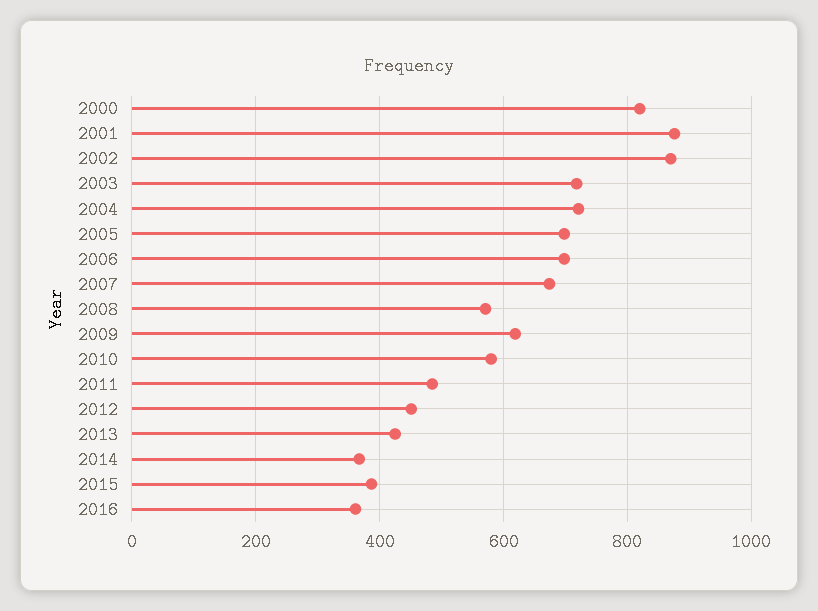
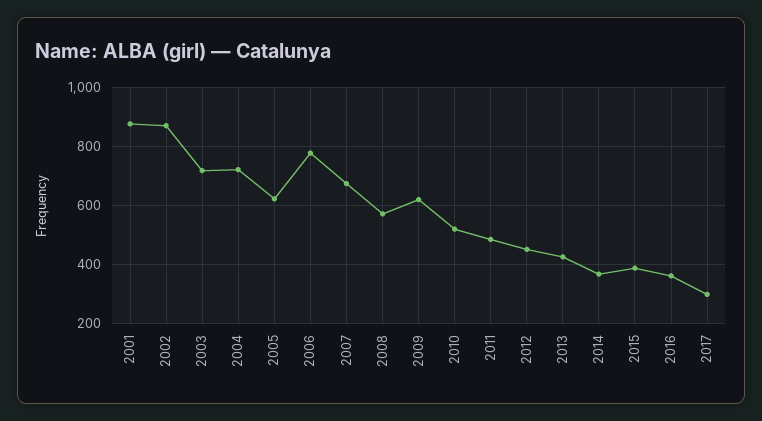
2000: 820 -> none
2005: 700 -> 625
2006: 700 -> 775
2010: 580 -> 525
2017: none -> 300

